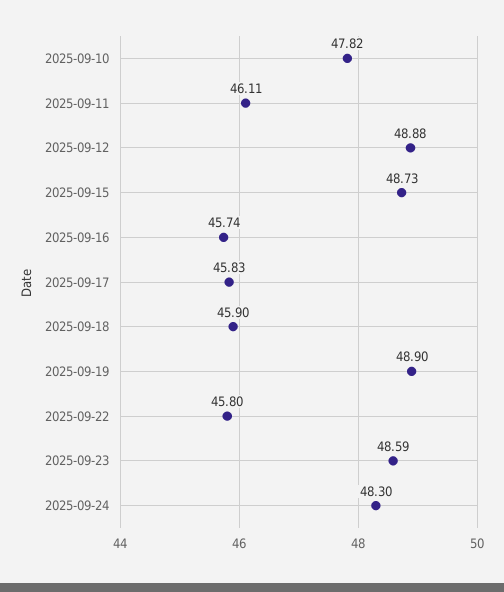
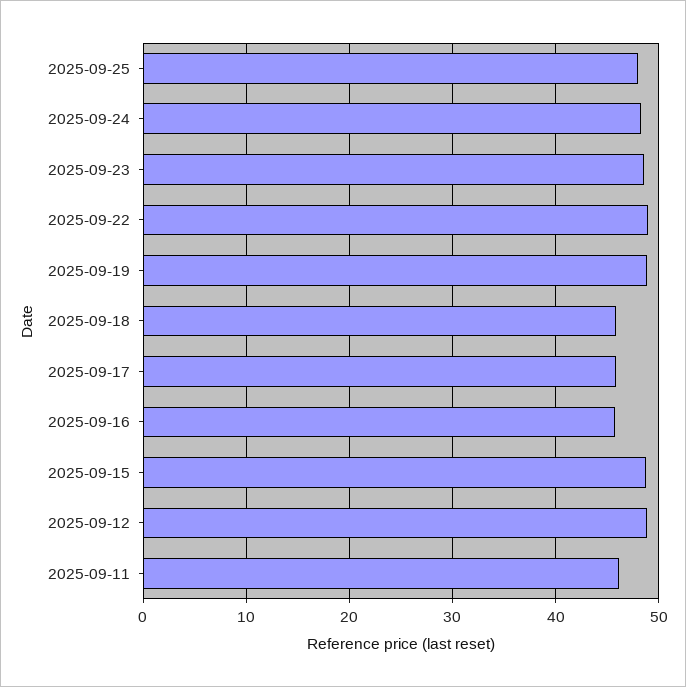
2025-09-10: 47.82 -> none
2025-09-22: 45.8 -> 49
2025-09-25: none -> 48

